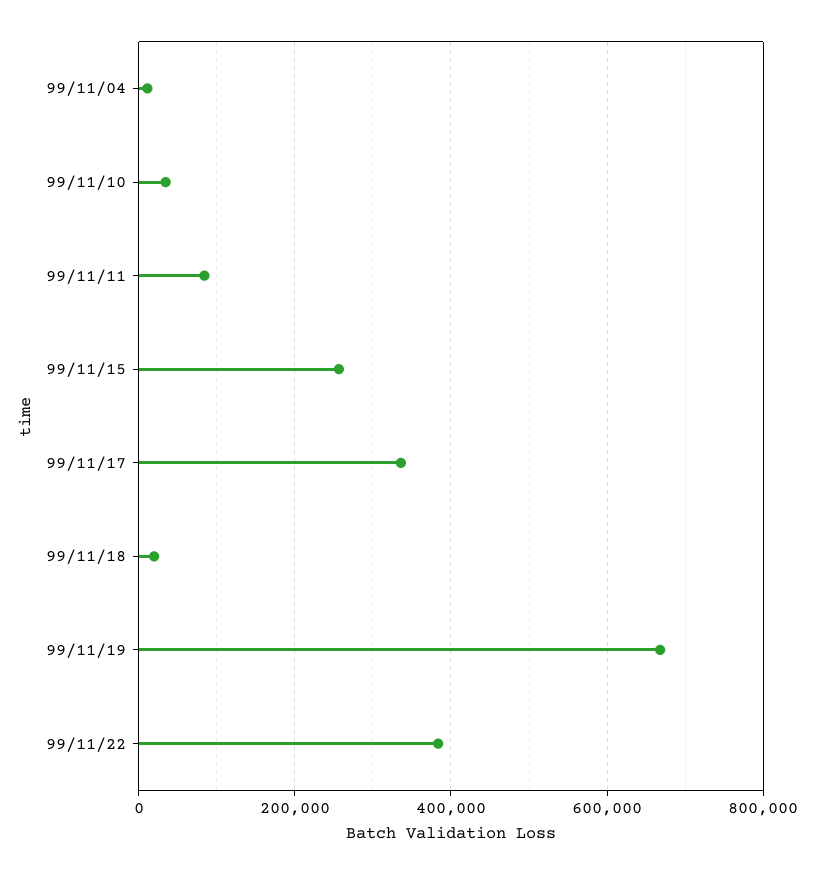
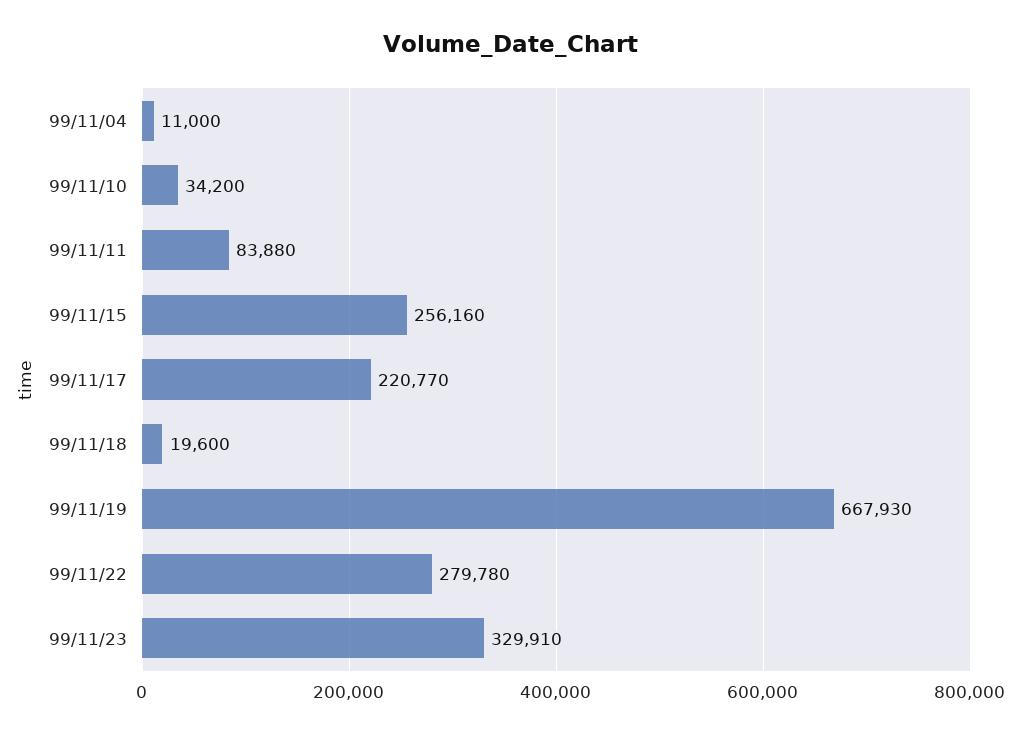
99/11/17: 340000 -> 220770
99/11/22: 380000 -> 279780
99/11/23: none -> 329910

